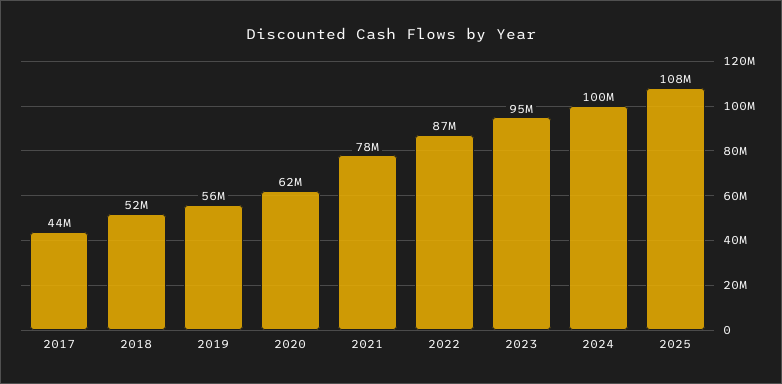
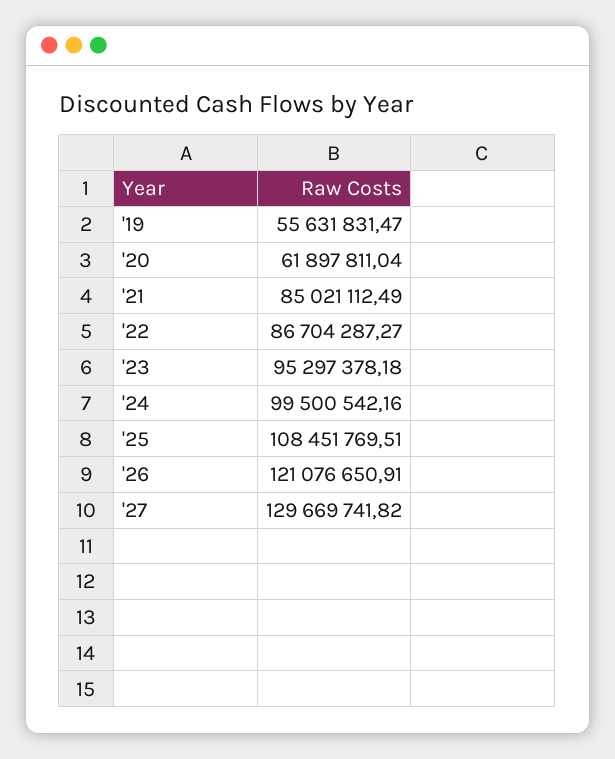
2017: 44000000 -> none
2018: 52000000 -> none
2021: 78000000 -> 85021112.49
'26: none -> 121076650.91
'27: none -> 129669741.82

